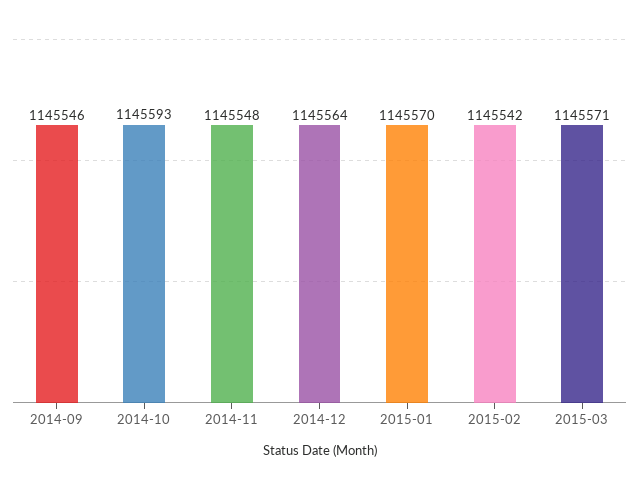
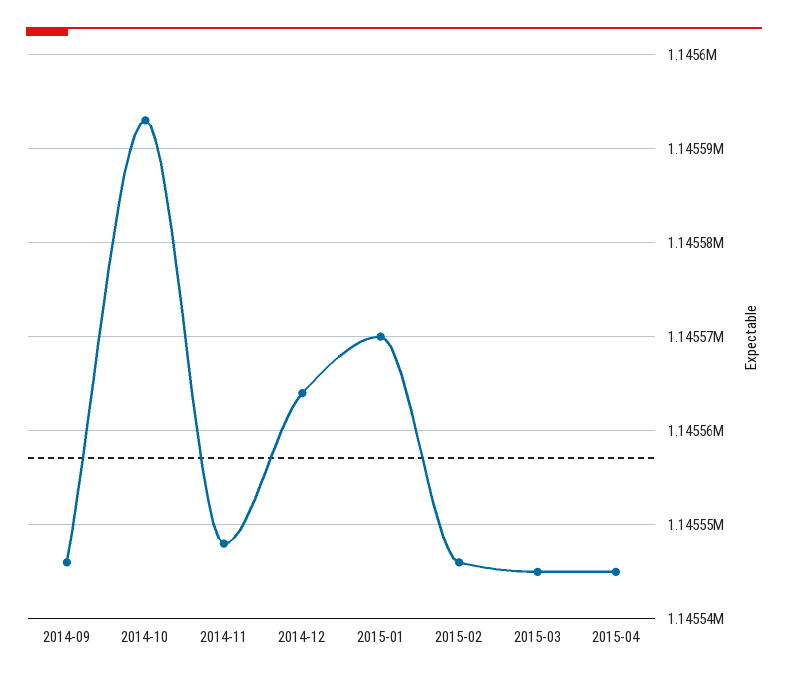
2015-02: 1145542 -> 1145546
2015-03: 1145571 -> 1145545
2015-04: none -> 1145545

